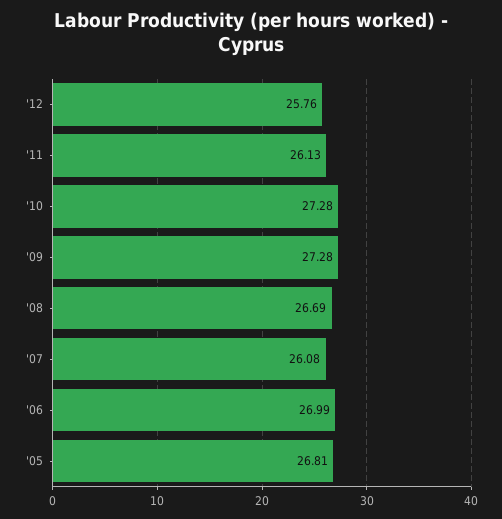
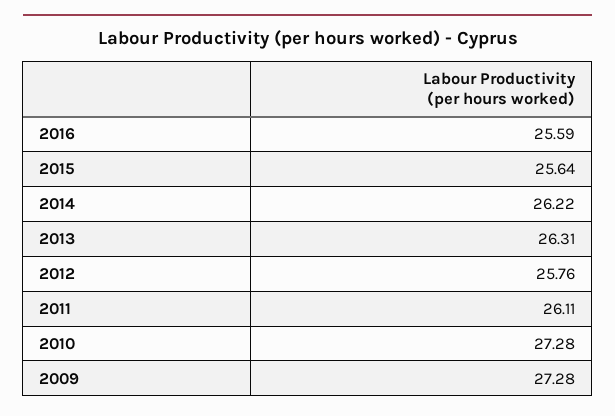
'11: 26.13 -> 26.11
'08: 26.69 -> none
'07: 26.08 -> none
'06: 26.99 -> none
'05: 26.81 -> none
2016: none -> 25.59
2015: none -> 25.64
2014: none -> 26.22
2013: none -> 26.31

